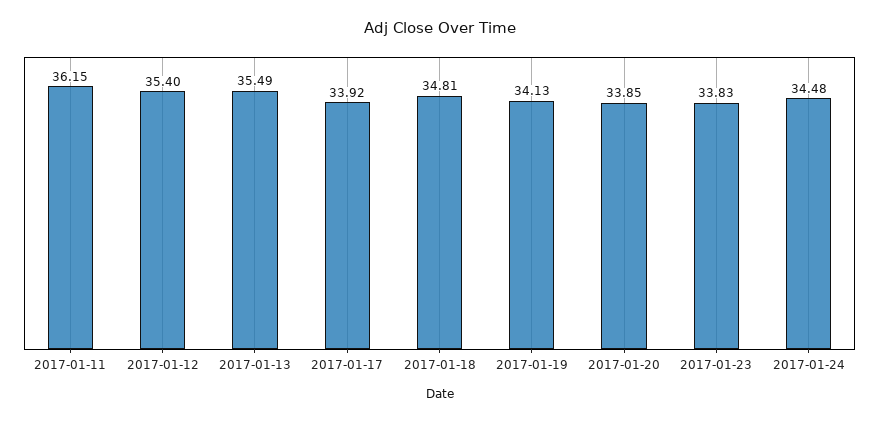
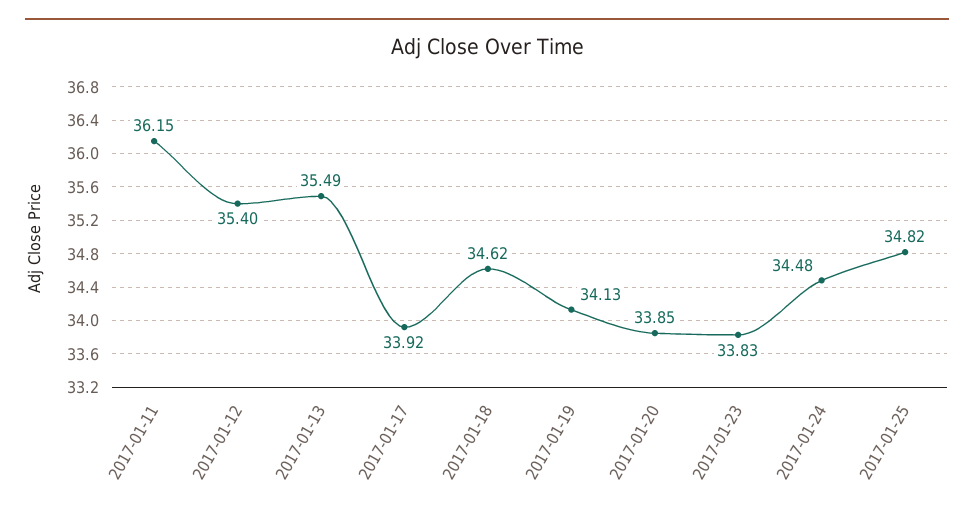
2017-01-18: 34.81 -> 34.62
2017-01-25: none -> 34.82

